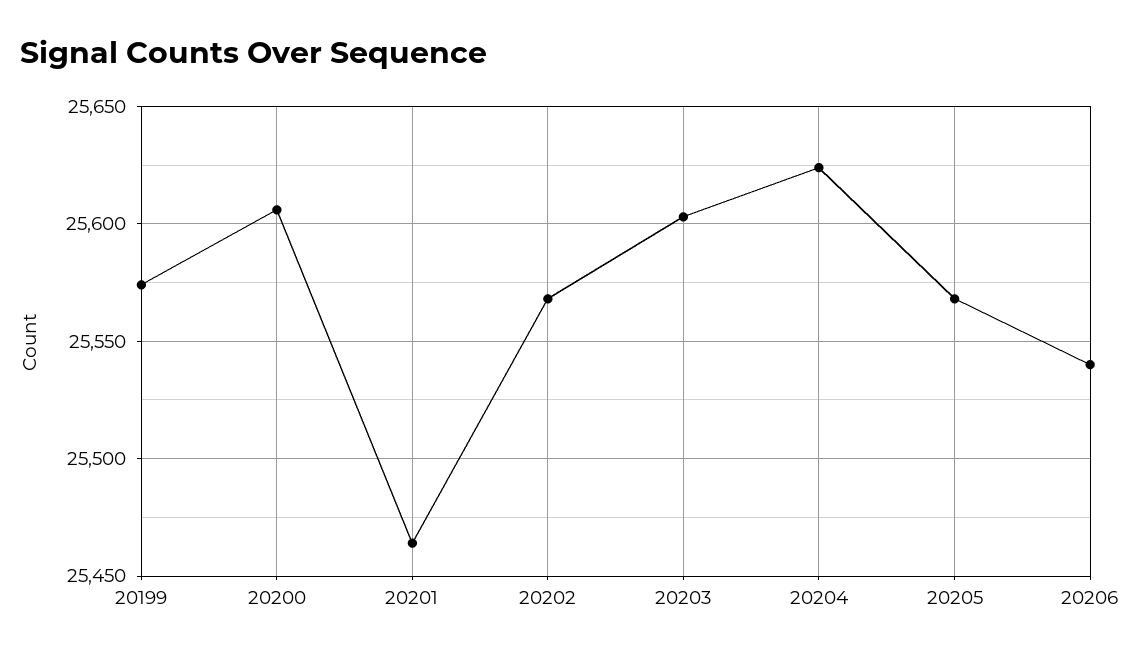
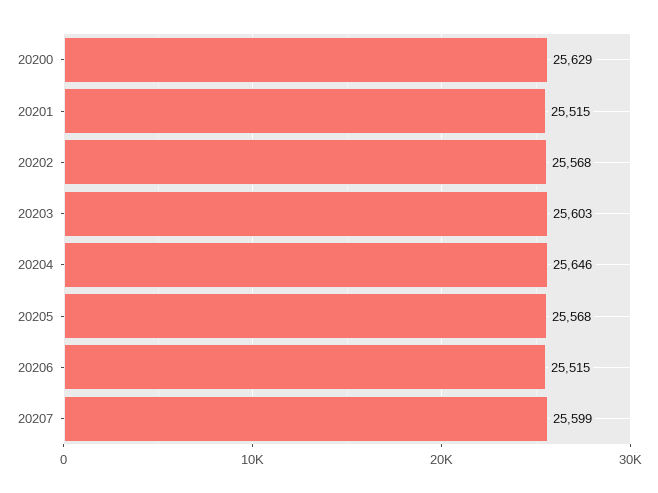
20199: 25575 -> none
20200: 25605 -> 25629
20201: 25465 -> 25515
20204: 25625 -> 25646
20206: 25540 -> 25515
20207: none -> 25599

